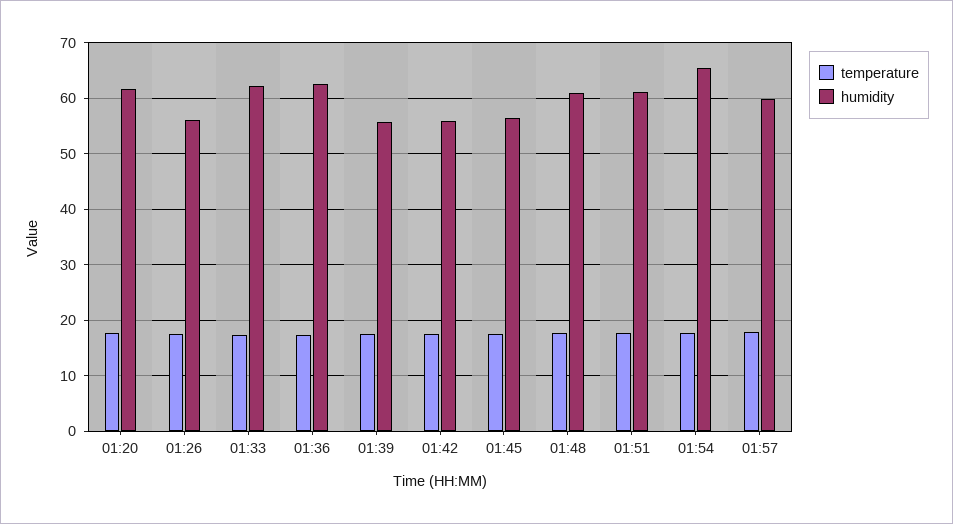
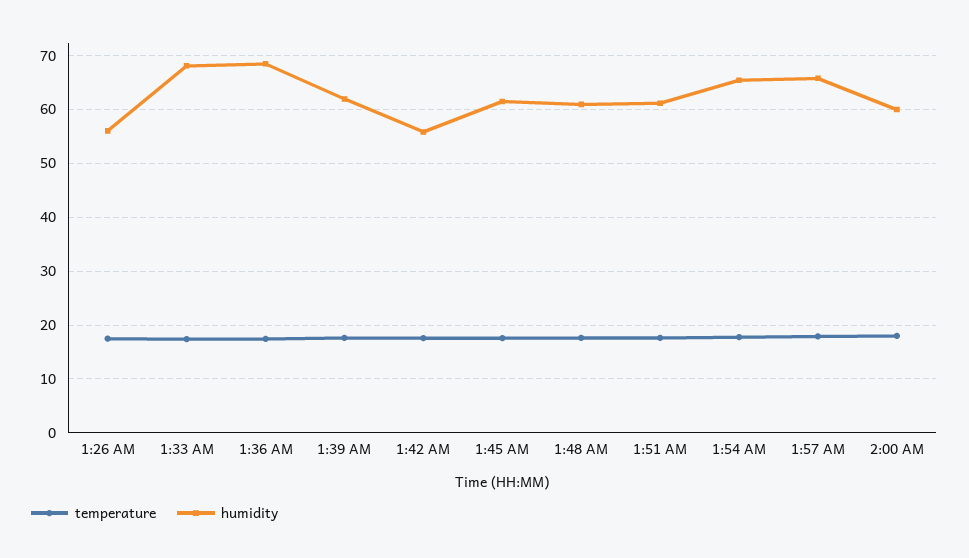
temperature, 01:20: 18 -> none
humidity, 01:20: 62 -> none
humidity, 01:33: 62 -> 68
humidity, 01:36: 62 -> 68
humidity, 01:39: 56 -> 62
humidity, 01:45: 56 -> 62
humidity, 01:57: 60 -> 66
temperature, 2:00 AM: none -> 18
humidity, 2:00 AM: none -> 60

